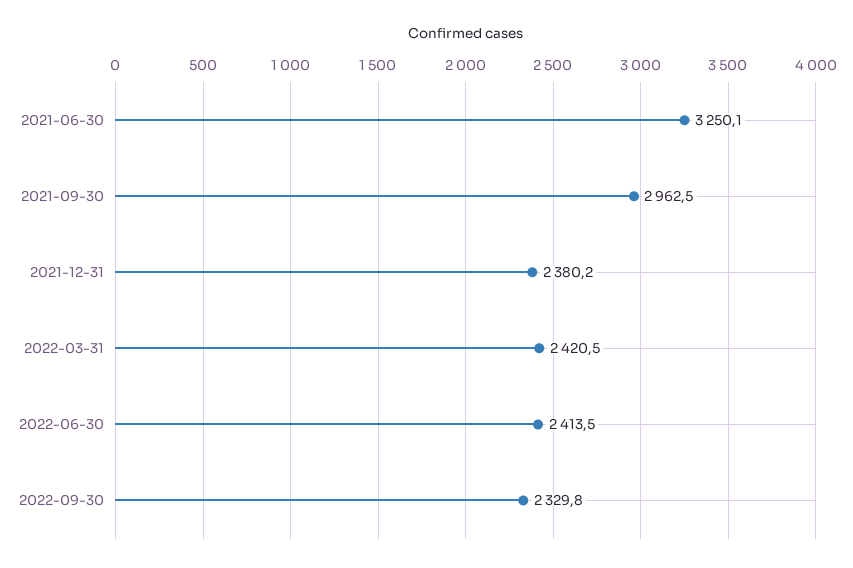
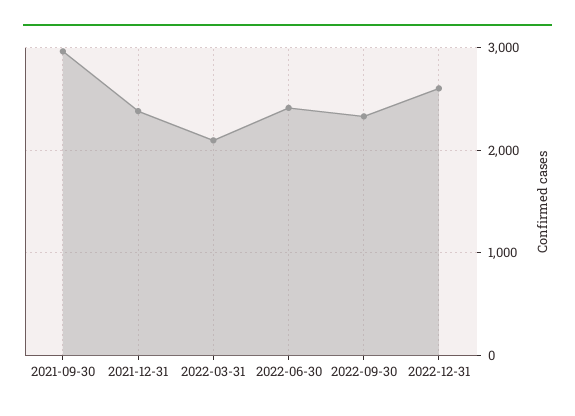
2021-06-30: 3250.1 -> none
2022-03-31: 2420.5 -> 2100
2022-12-31: none -> 2600

